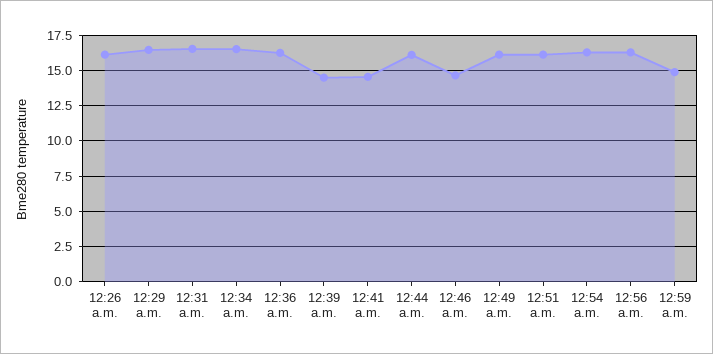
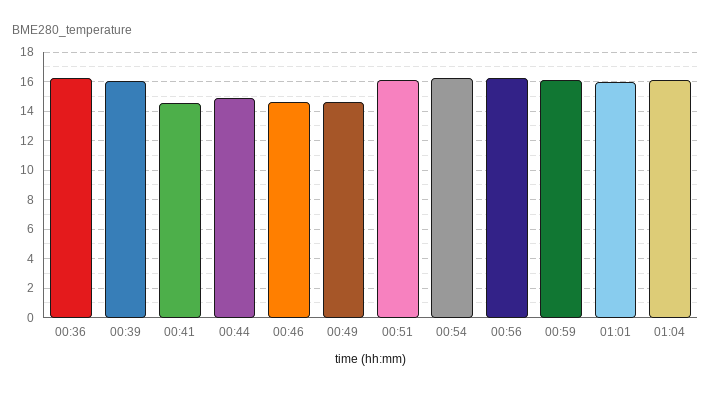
12:26 a.m.: 16 -> none
12:29 a.m.: 16.5 -> none
12:31 a.m.: 16.5 -> none
12:34 a.m.: 16.5 -> none
12:39 a.m.: 14.5 -> 16
12:44 a.m.: 16 -> 15
12:49 a.m.: 16 -> 14.5
12:59 a.m.: 15 -> 16
01:01: none -> 16
01:04: none -> 16

